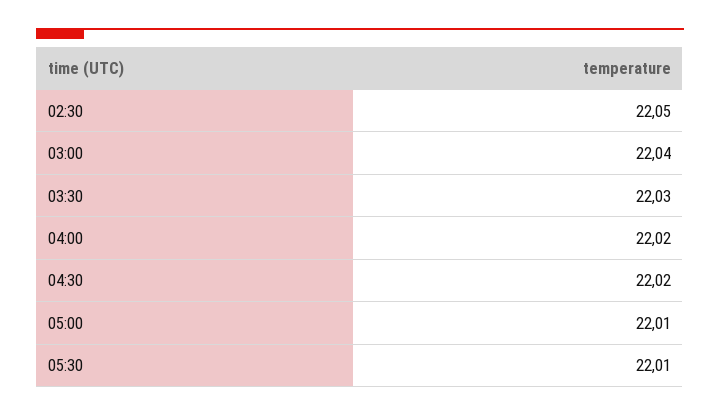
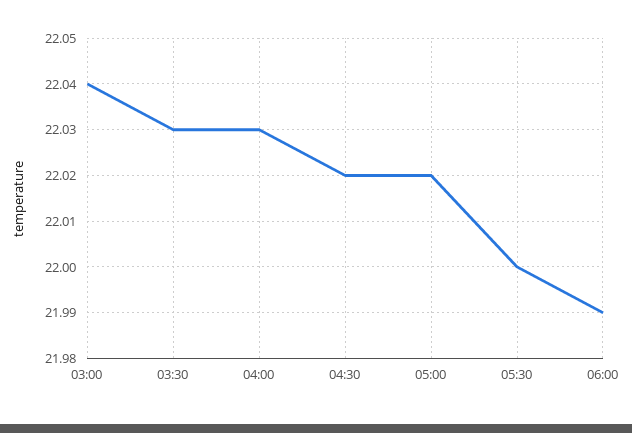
02:30: 22.05 -> none
04:00: 22.02 -> 22.03
05:00: 22.01 -> 22.02
05:30: 22.01 -> 22
06:00: none -> 21.99

